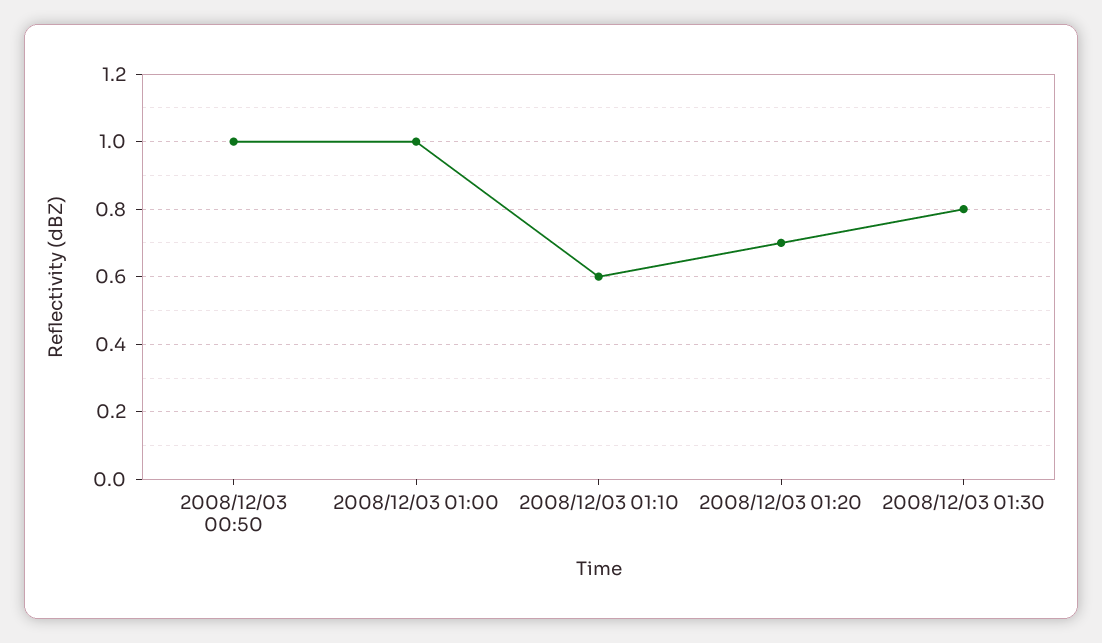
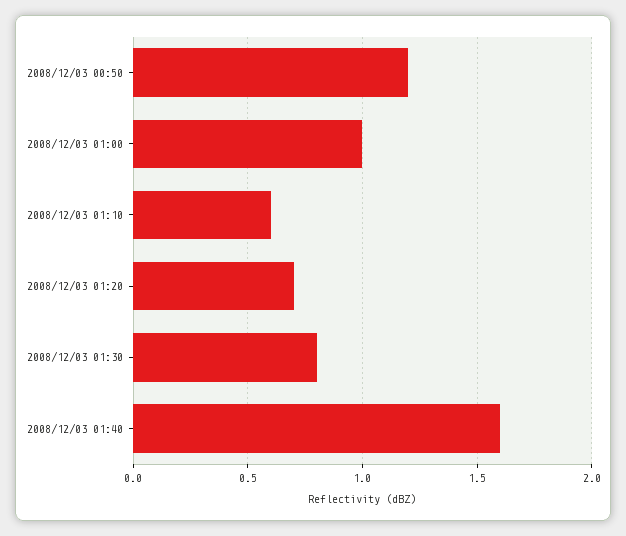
2008/12/03 00:50: 1 -> 1.2
2008/12/03 01:40: none -> 1.6

